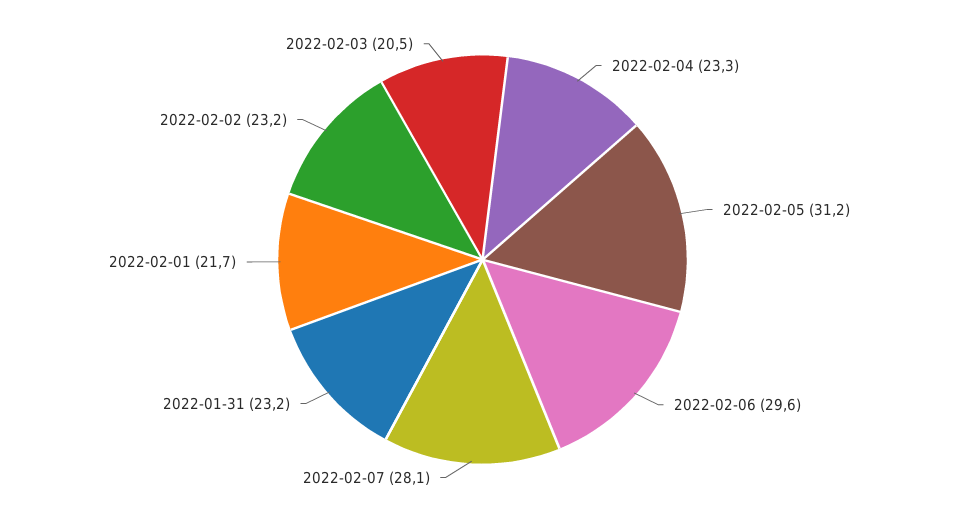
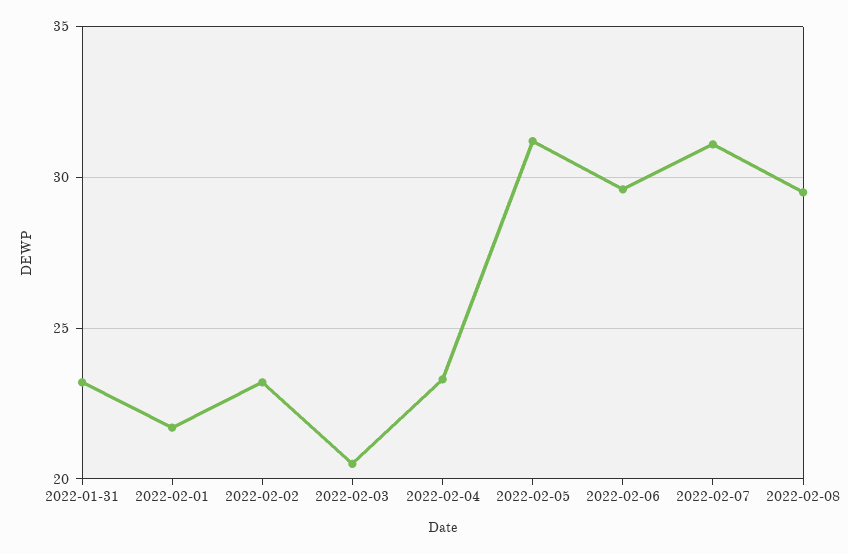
2022-02-07: 28.1 -> 31
2022-02-08: none -> 29.5

